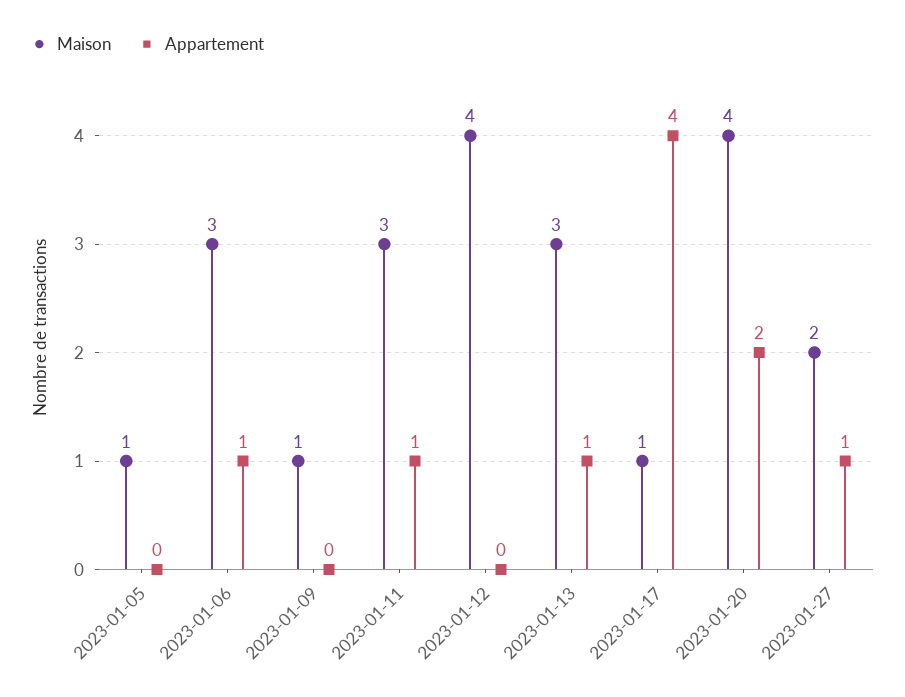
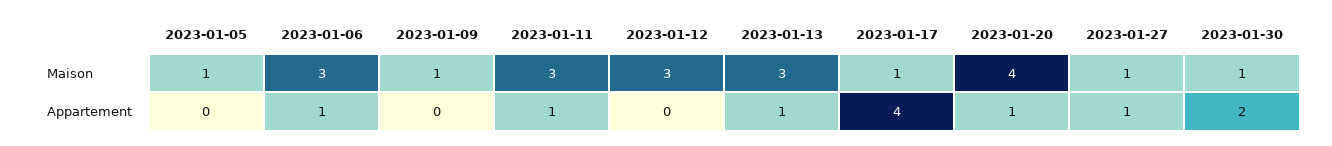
Maison, 2023-01-12: 4 -> 3
Appartement, 2023-01-20: 2 -> 1
Maison, 2023-01-27: 2 -> 1
Maison, 2023-01-30: none -> 1
Appartement, 2023-01-30: none -> 2

